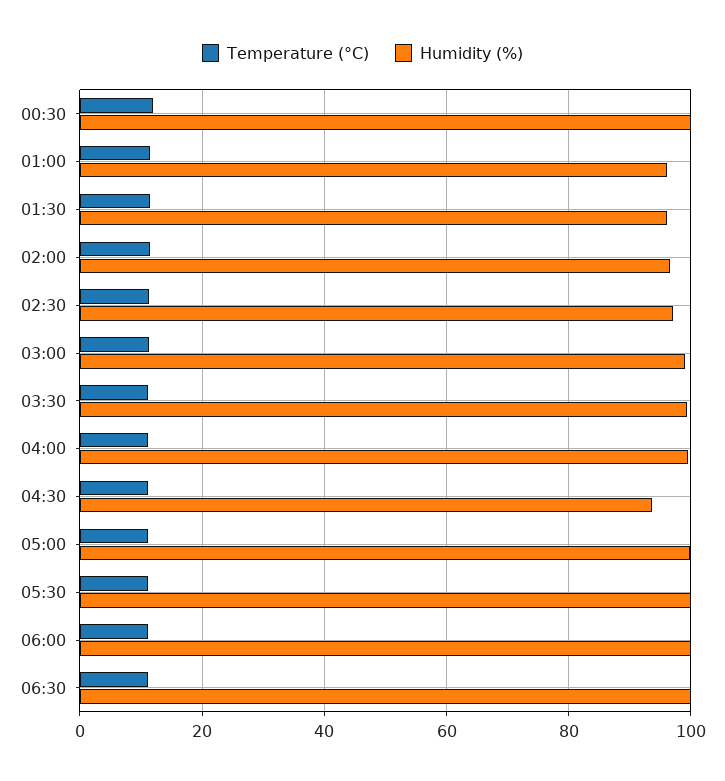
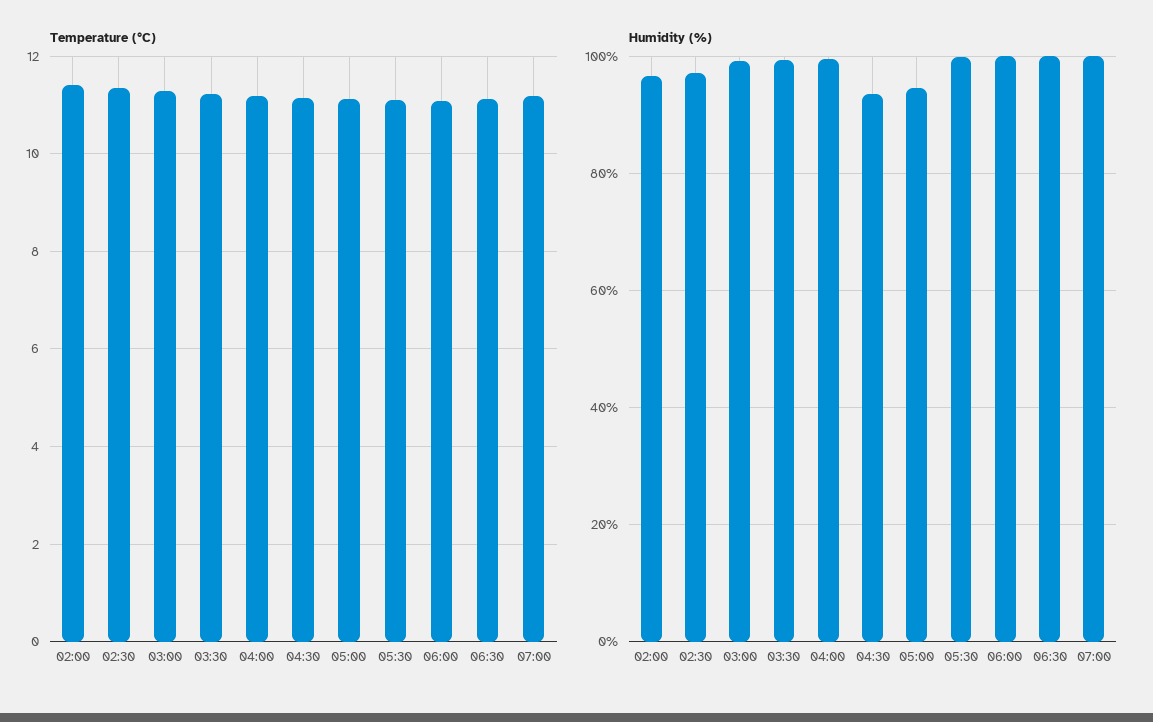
Temperature (°C), 00:30: 12 -> none
Humidity (%), 00:30: 100 -> none
Temperature (°C), 01:00: 12 -> none
Humidity (%), 01:00: 96 -> none
Temperature (°C), 01:30: 12 -> none
Humidity (%), 01:30: 96 -> none
Humidity (%), 05:00: 100 -> 94
Temperature (°C), 07:00: none -> 11.2
Humidity (%), 07:00: none -> 100

